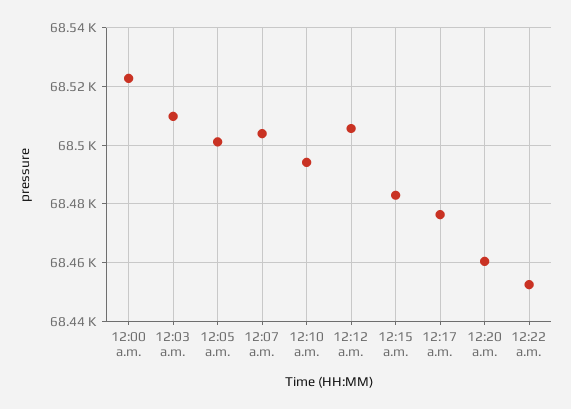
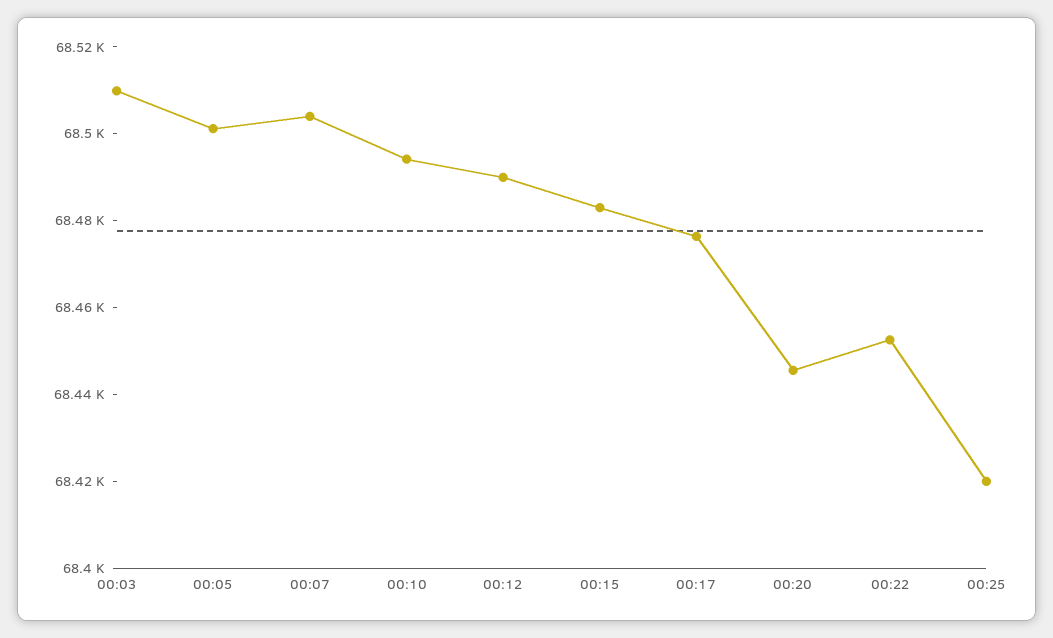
12:00 a.m.: 68522.5 -> none
12:12 a.m.: 68505 -> 68490
12:20 a.m.: 68460 -> 68445
00:25: none -> 68420

